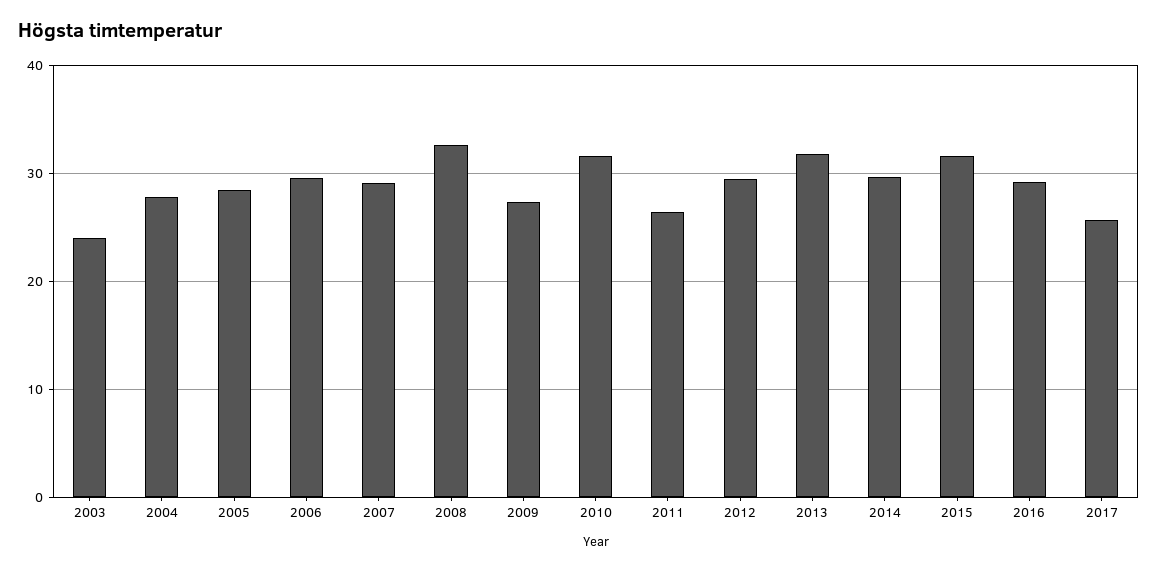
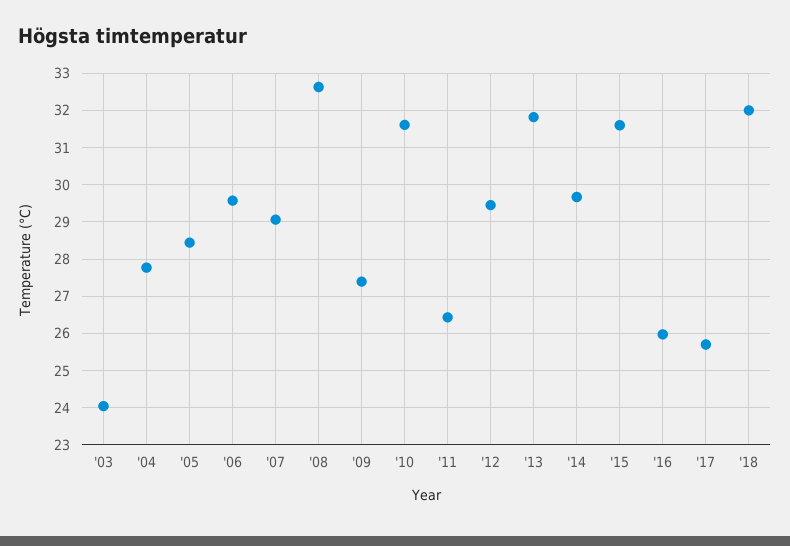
2016: 29 -> 26
'18: none -> 32

